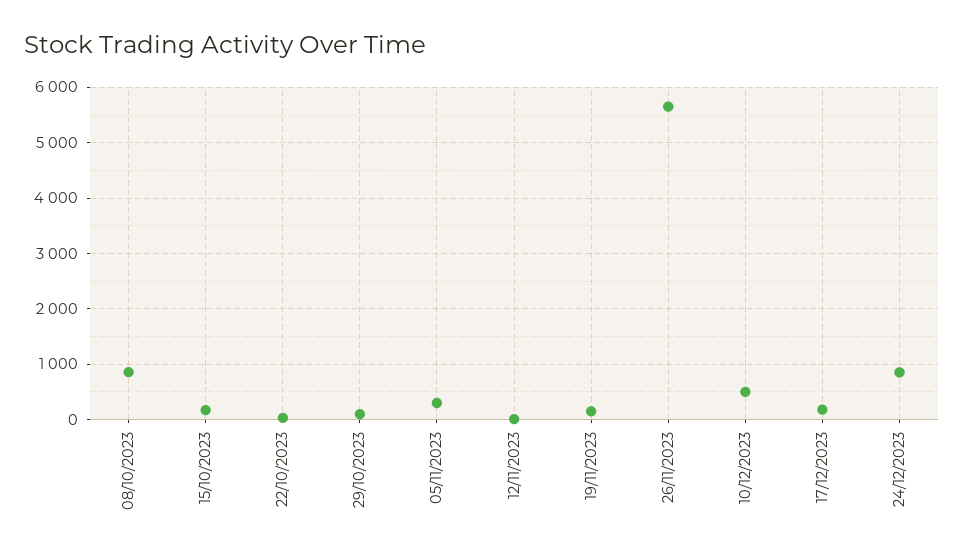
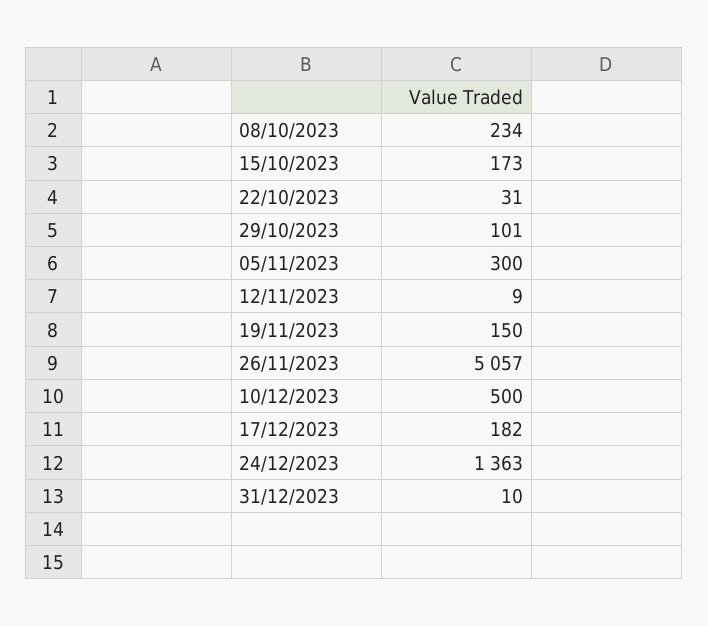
08/10/2023: 800 -> 234
26/11/2023: 5600 -> 5057
24/12/2023: 800 -> 1363
31/12/2023: none -> 10

